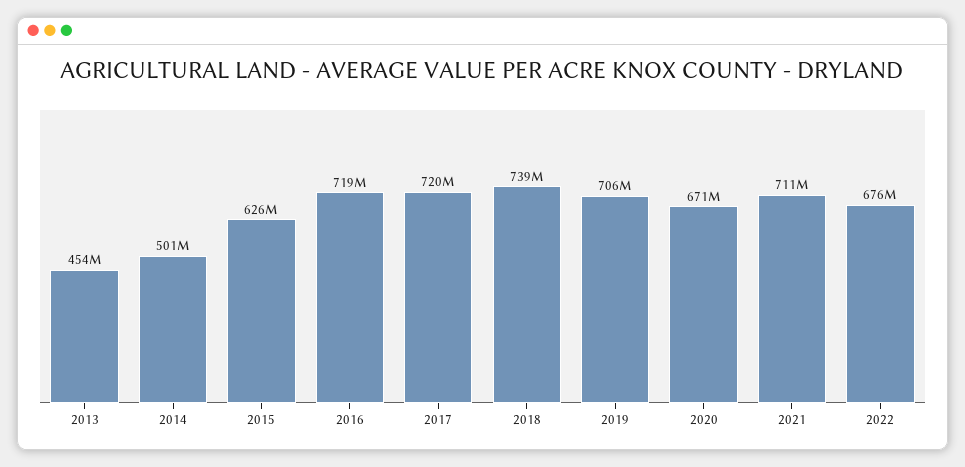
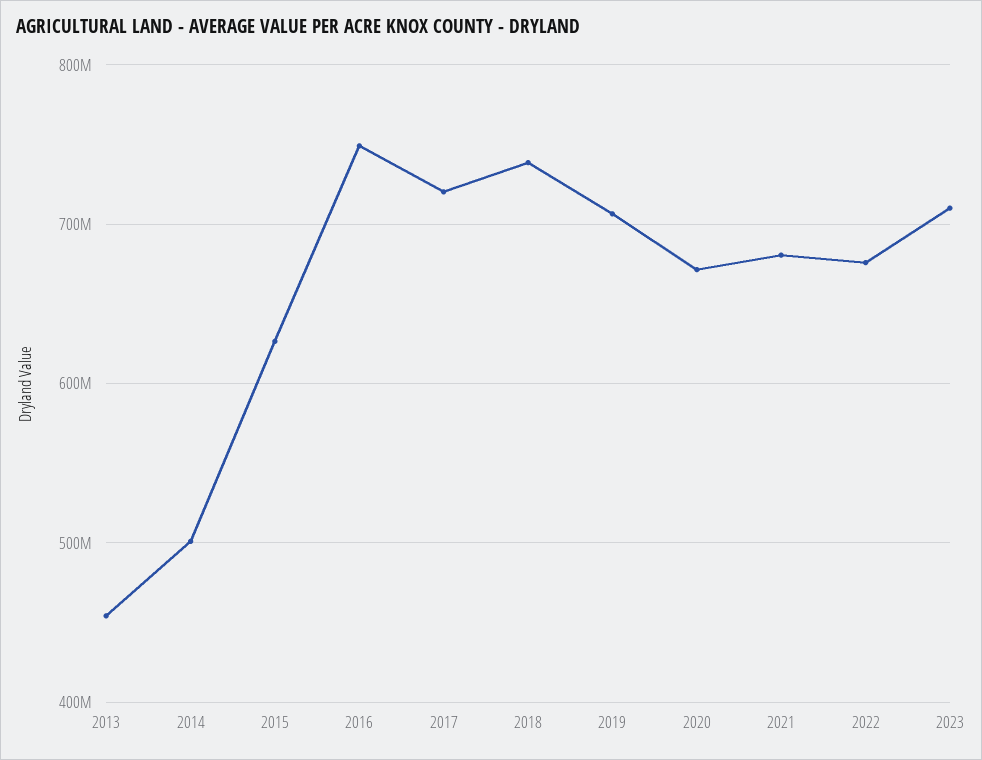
2016: 719000000 -> 750000000
2021: 711000000 -> 680000000
2023: none -> 710000000

